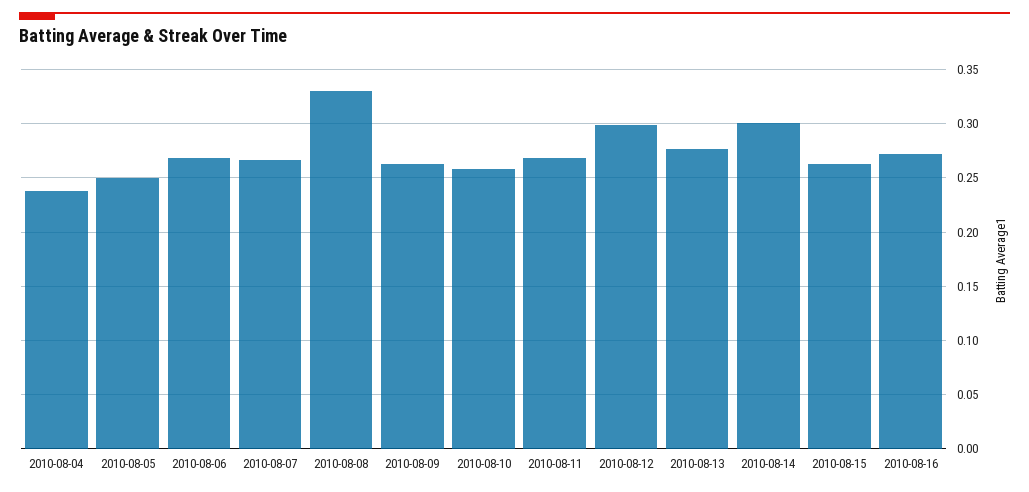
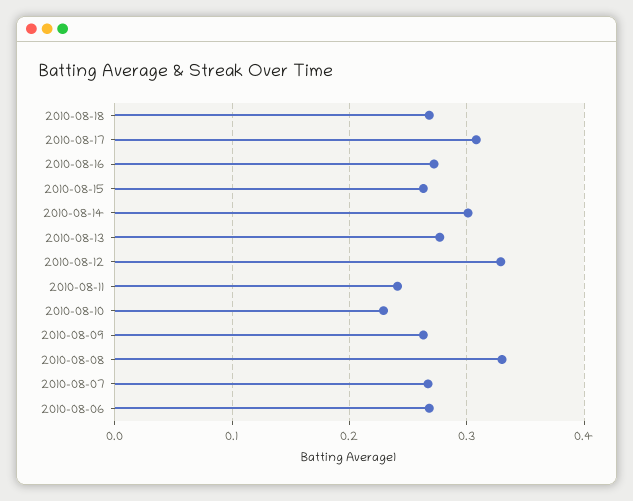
2010-08-04: 0.24 -> none
2010-08-05: 0.25 -> none
2010-08-10: 0.26 -> 0.23
2010-08-11: 0.27 -> 0.24
2010-08-12: 0.3 -> 0.33
2010-08-18: none -> 0.27
2010-08-17: none -> 0.31

